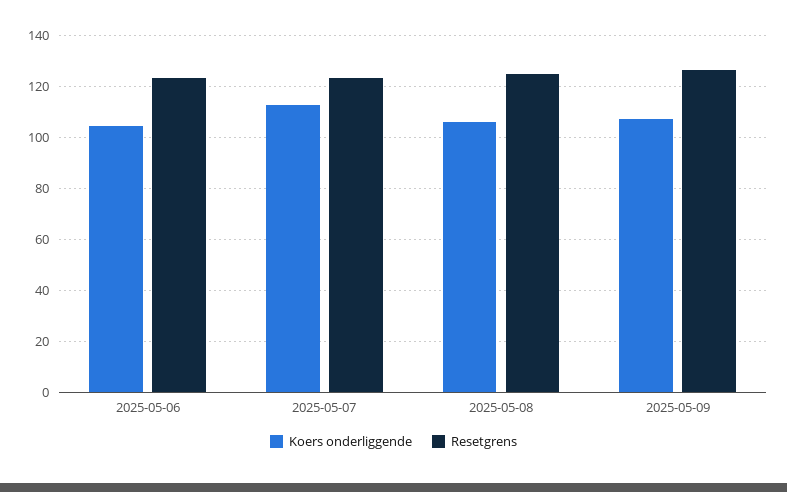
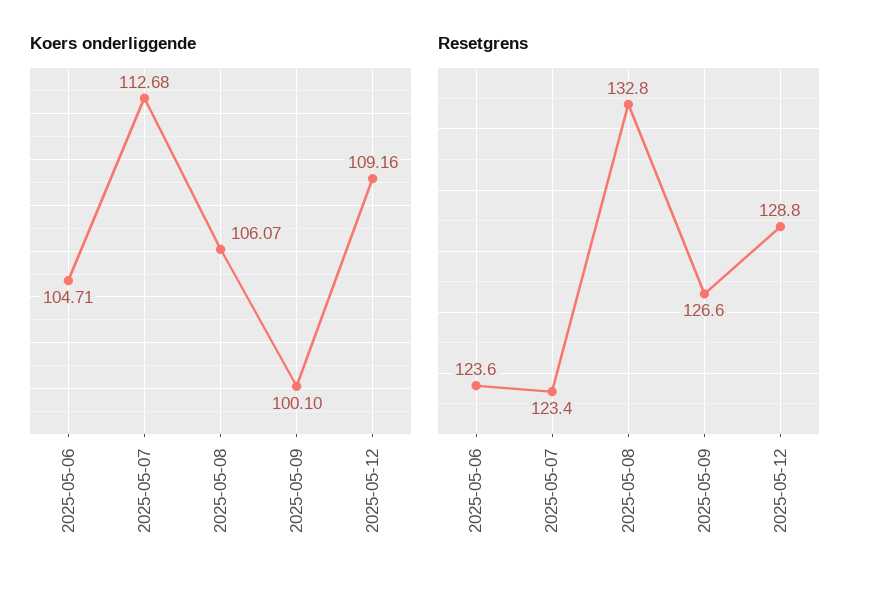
Resetgrens, 2025-05-08: 125 -> 132.8
Koers onderliggende, 2025-05-09: 107.5 -> 100.1
Koers onderliggende, 2025-05-12: none -> 109.16
Resetgrens, 2025-05-12: none -> 128.8

